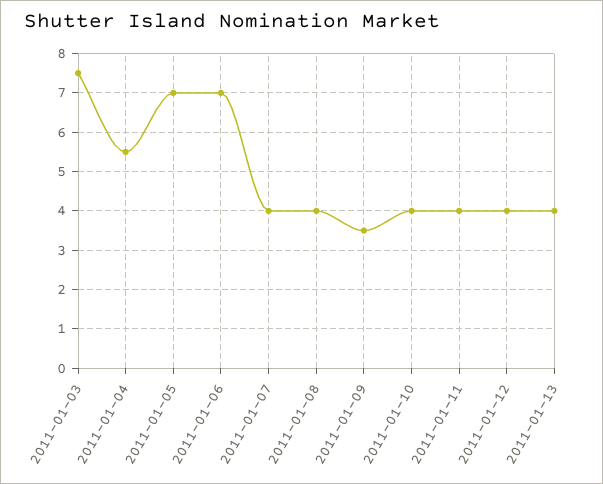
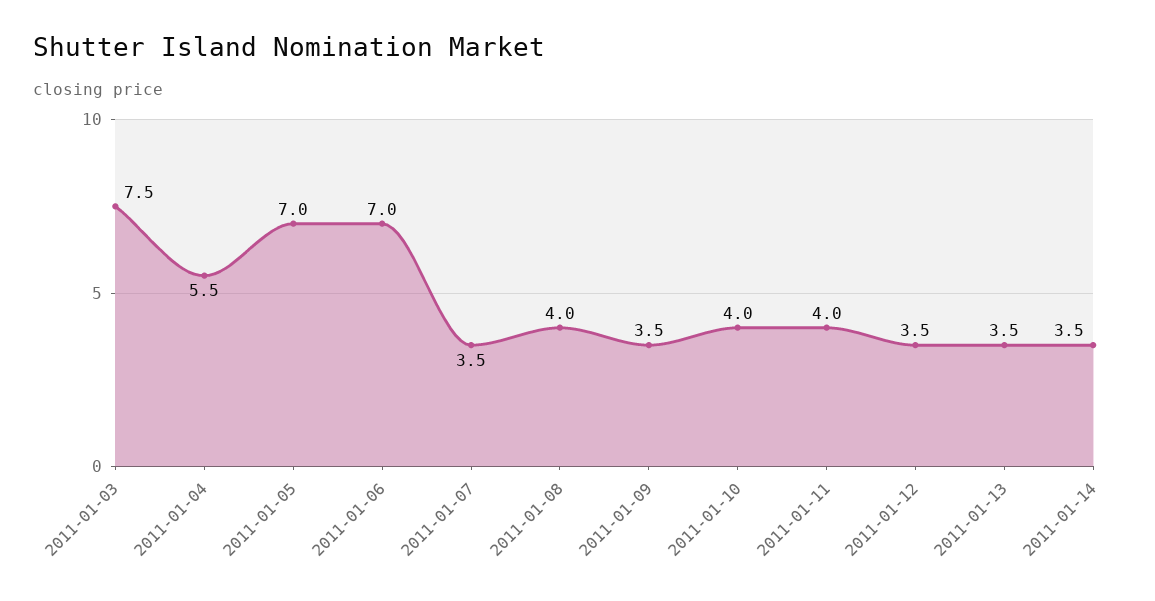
2011-01-07: 4 -> 3.5
2011-01-12: 4 -> 3.5
2011-01-13: 4 -> 3.5
2011-01-14: none -> 3.5

